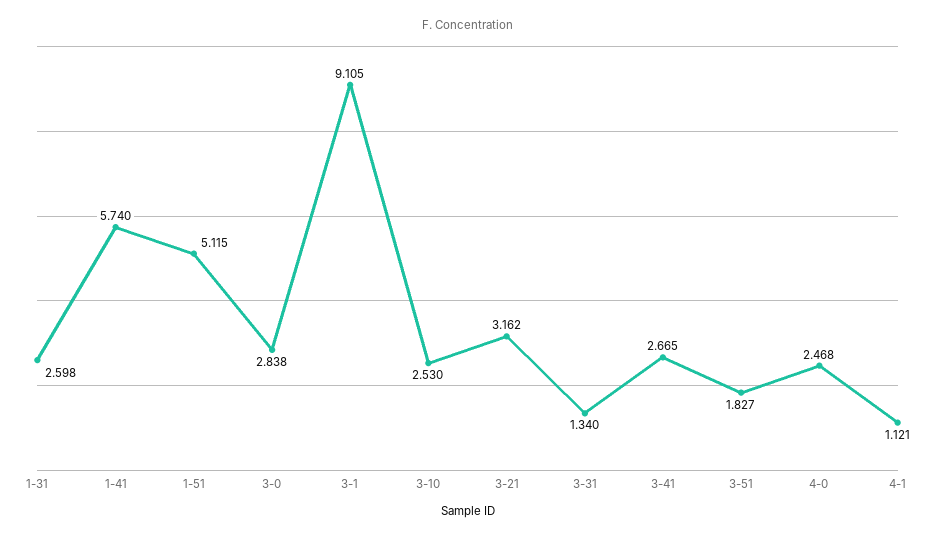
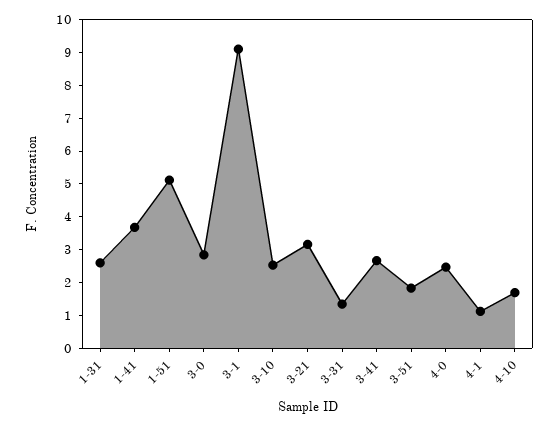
1-41: 5.74 -> 3.75
4-10: none -> 1.75

